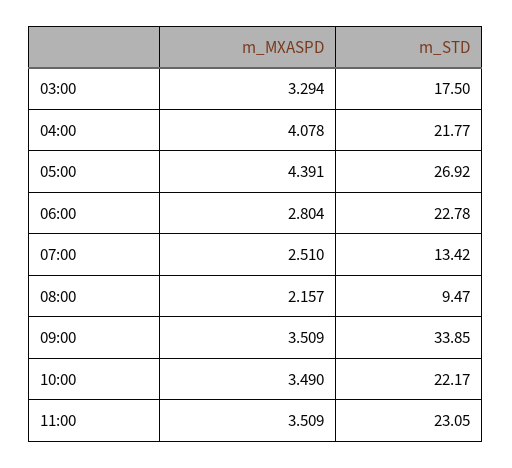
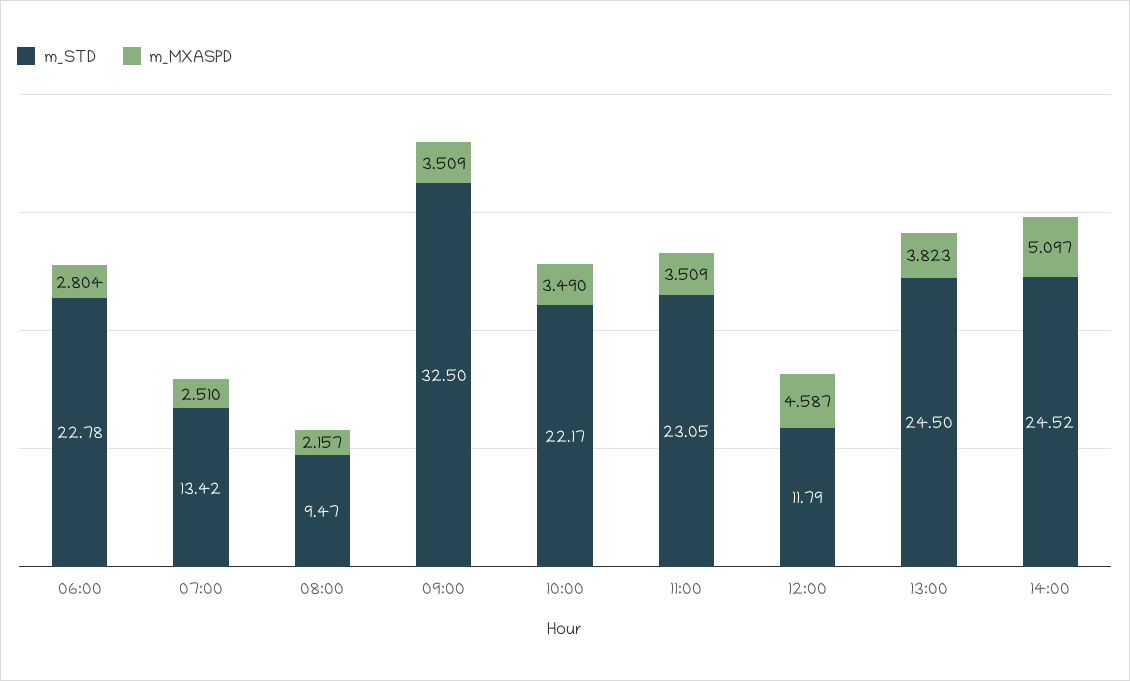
m_MXASPD, 03:00: 3.294 -> none
m_STD, 03:00: 17.5 -> none
m_MXASPD, 04:00: 4.078 -> none
m_STD, 04:00: 21.77 -> none
m_MXASPD, 05:00: 4.391 -> none
m_STD, 05:00: 26.92 -> none
m_STD, 09:00: 33.85 -> 32.5
m_STD, 12:00: none -> 11.79
m_MXASPD, 12:00: none -> 4.587
m_STD, 13:00: none -> 24.5
m_MXASPD, 13:00: none -> 3.823
m_STD, 14:00: none -> 24.52
m_MXASPD, 14:00: none -> 5.097

